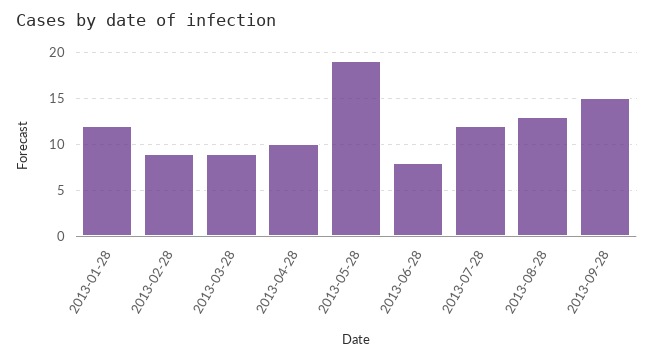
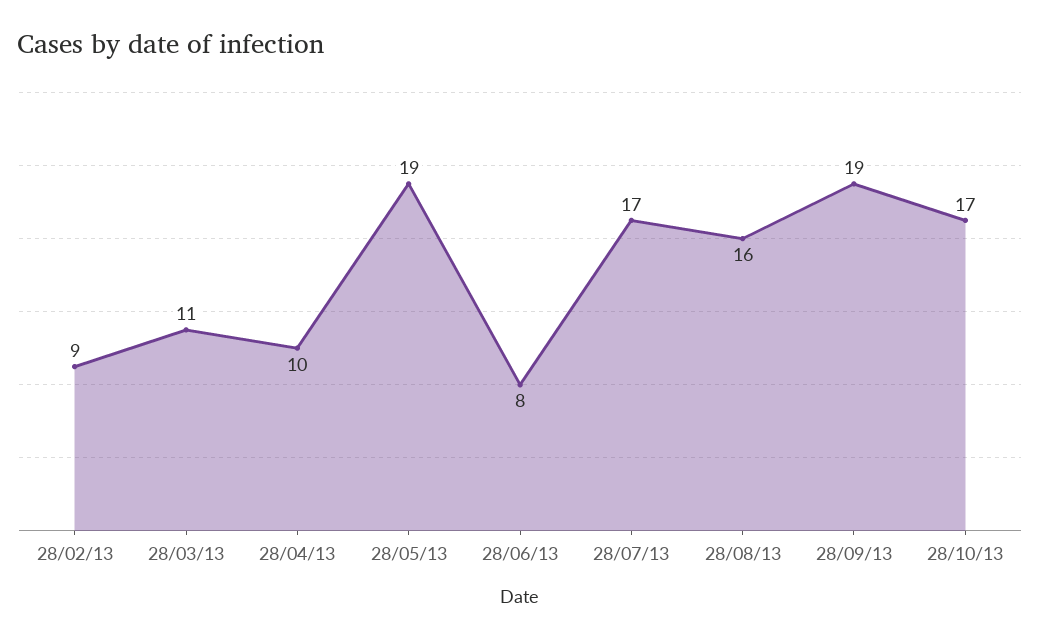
2013-01-28: 12 -> none
2013-03-28: 9 -> 11
2013-07-28: 12 -> 17
2013-08-28: 13 -> 16
2013-09-28: 15 -> 19
28/10/13: none -> 17

